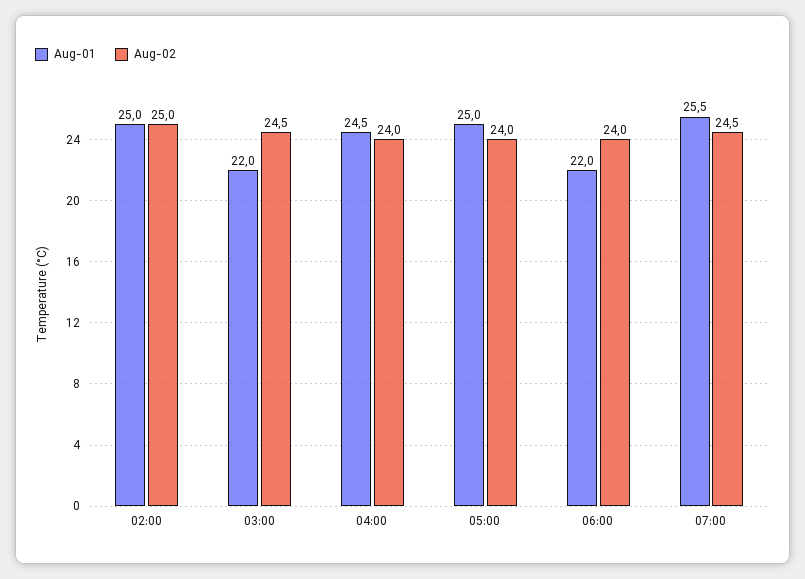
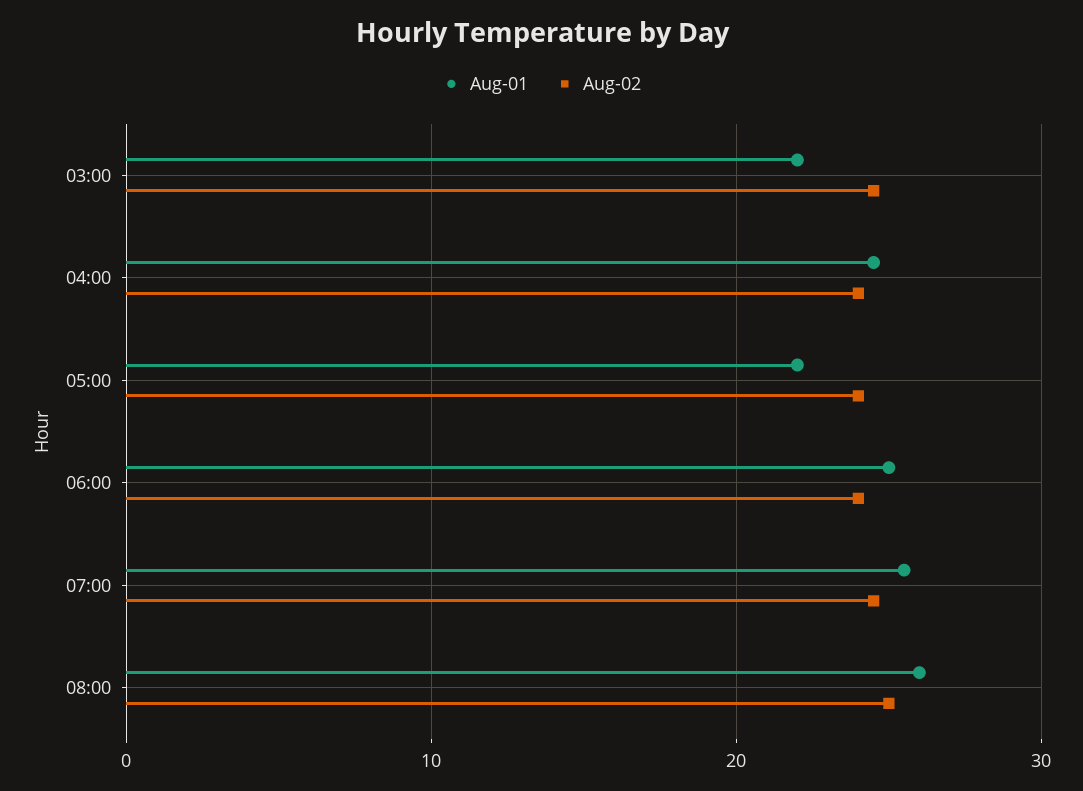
Aug-01, 02:00: 25 -> none
Aug-02, 02:00: 25 -> none
Aug-01, 05:00: 25 -> 22
Aug-01, 06:00: 22 -> 25
Aug-01, 08:00: none -> 26
Aug-02, 08:00: none -> 25

